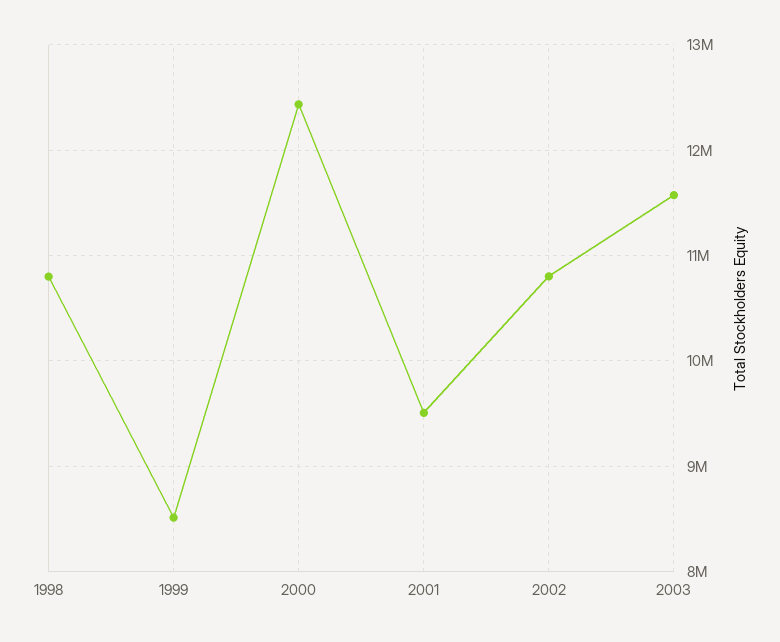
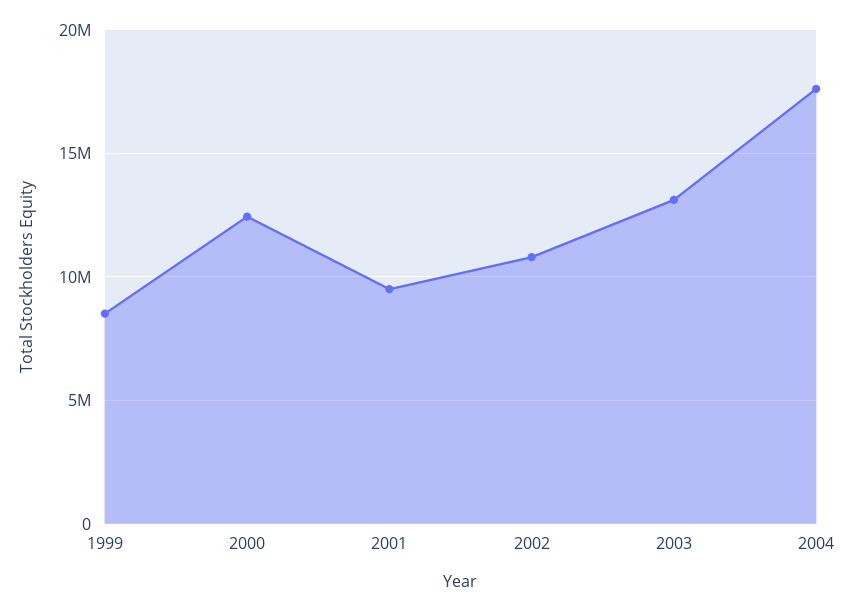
1998: 10800000 -> none
2003: 11600000 -> 13000000
2004: none -> 17500000

